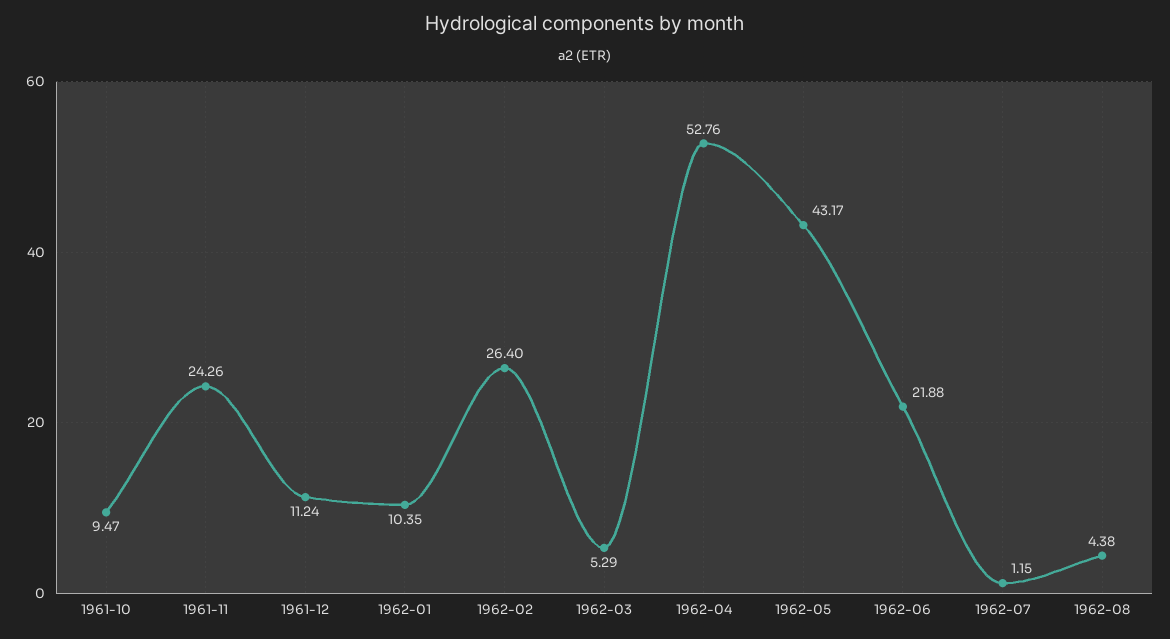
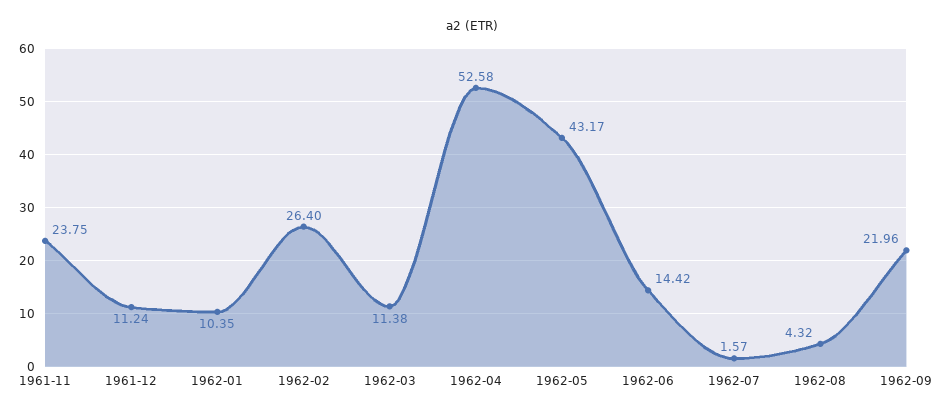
1961-10: 9.47 -> none
1961-11: 24.26 -> 23.75
1962-03: 5.29 -> 11.38
1962-04: 52.76 -> 52.58
1962-06: 21.88 -> 14.42
1962-07: 1.15 -> 1.57
1962-08: 4.38 -> 4.32
1962-09: none -> 21.96

